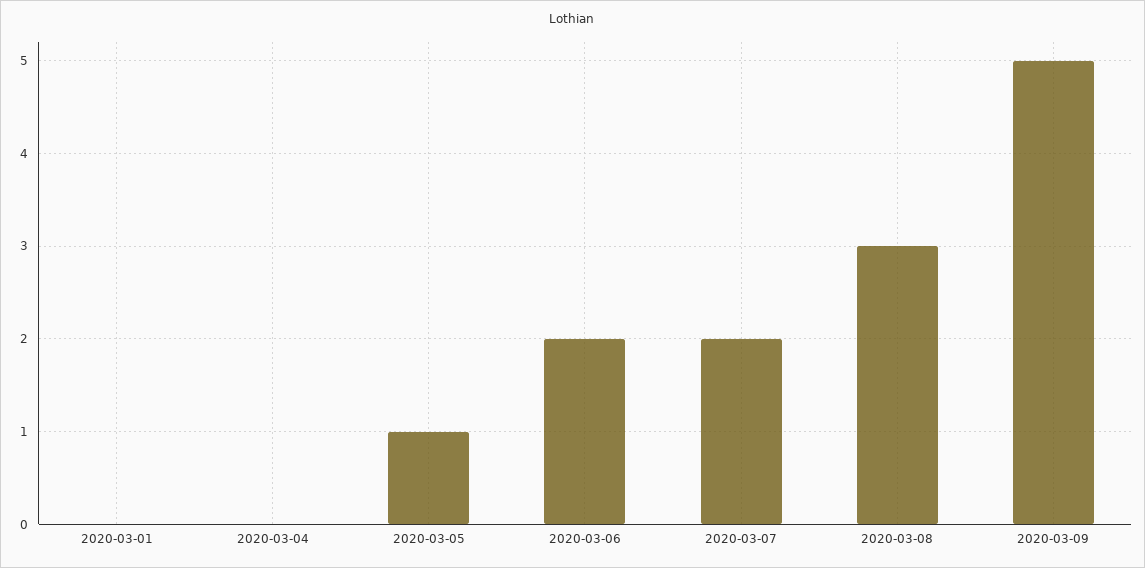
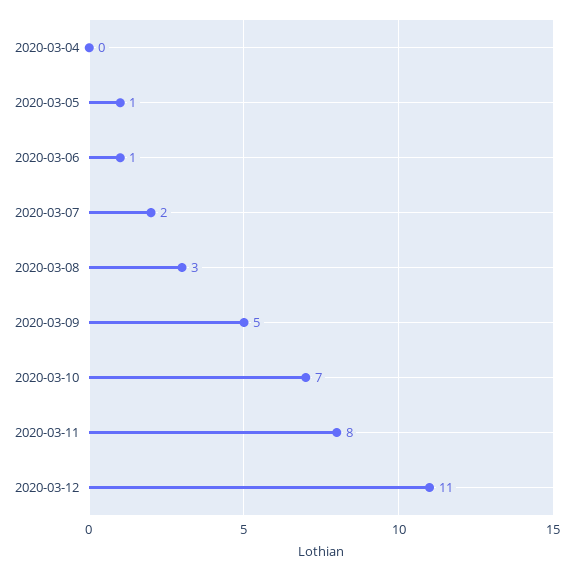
2020-03-01: 0 -> none
2020-03-06: 2 -> 1
2020-03-10: none -> 7
2020-03-11: none -> 8
2020-03-12: none -> 11

